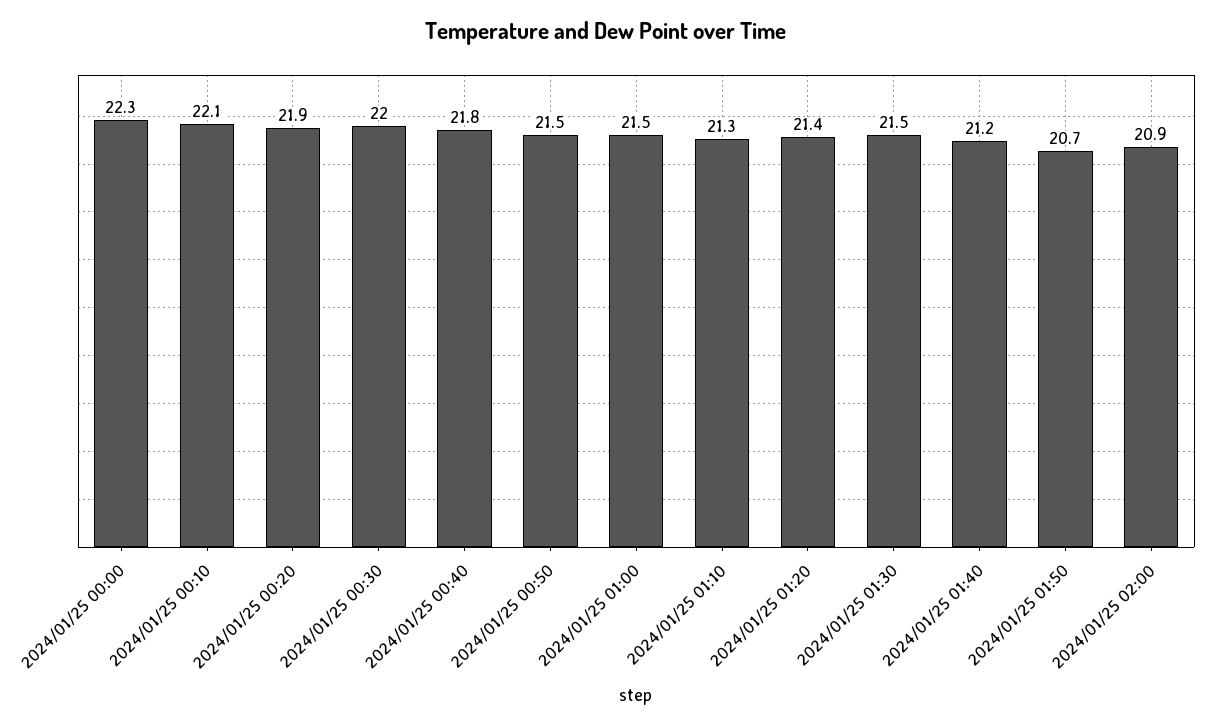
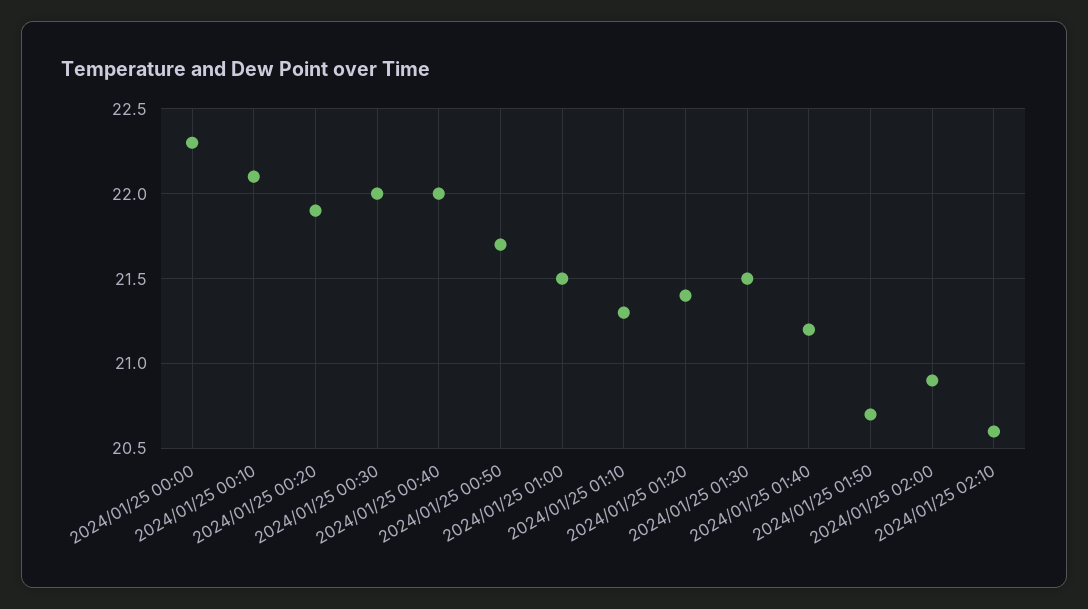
2024/01/25 00:40: 21.8 -> 22
2024/01/25 00:50: 21.5 -> 21.7
2024/01/25 02:10: none -> 20.6

